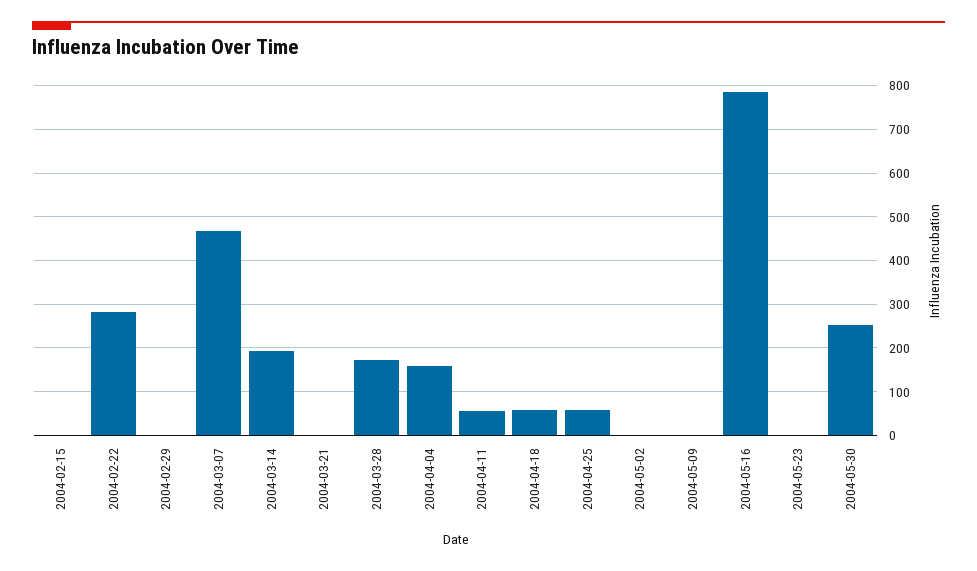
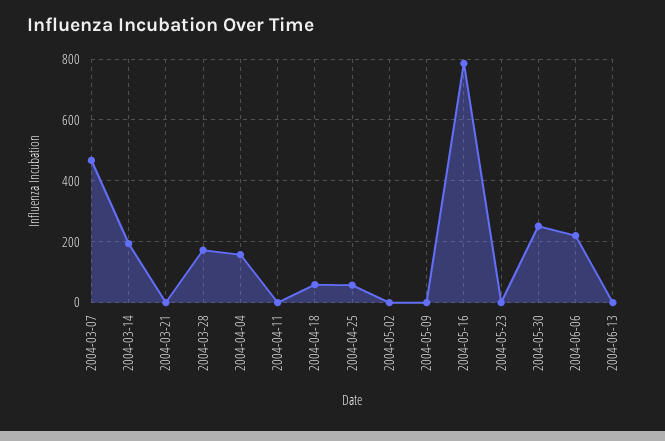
2004-02-15: 0 -> none
2004-02-22: 280 -> none
2004-02-29: 0 -> none
2004-04-11: 60 -> 0
2004-06-06: none -> 220
2004-06-13: none -> 0

